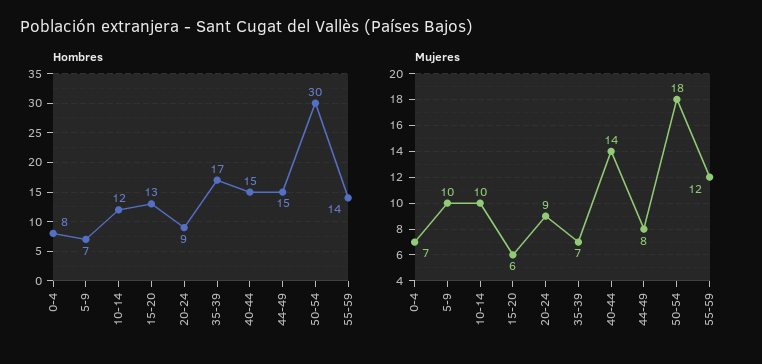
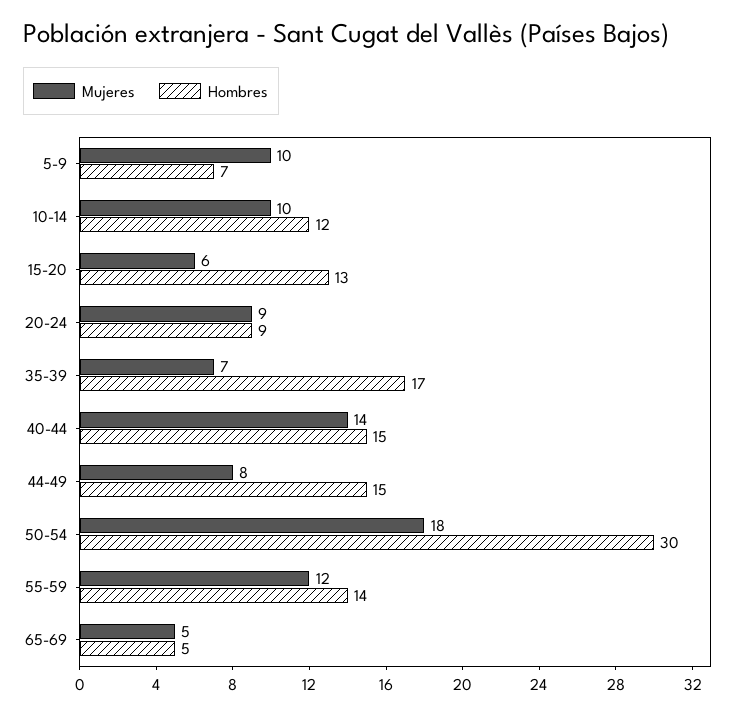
Hombres, 0-4: 8 -> none
Mujeres, 0-4: 7 -> none
Mujeres, 65-69: none -> 5
Hombres, 65-69: none -> 5

